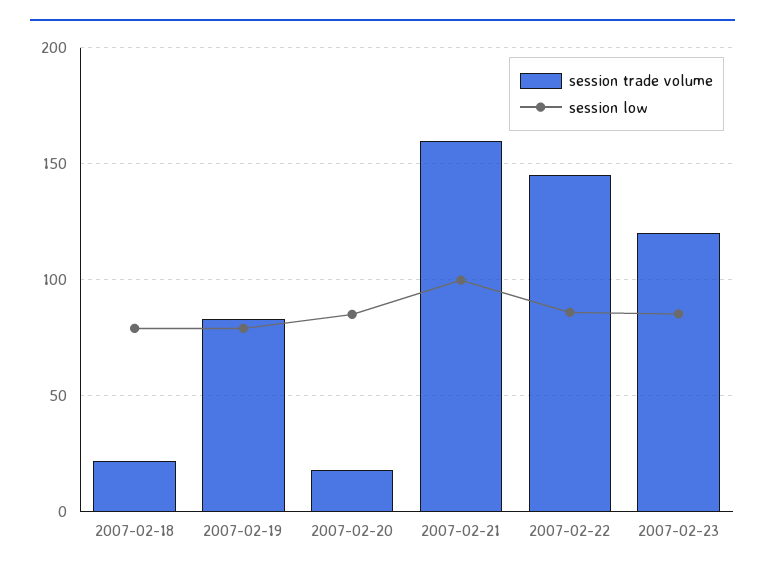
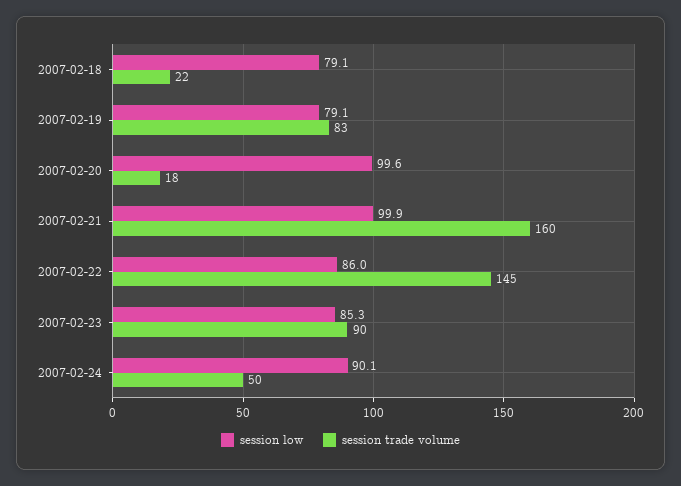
session low, 2007-02-20: 85 -> 99.6
session trade volume, 2007-02-23: 120 -> 90
session low, 2007-02-24: none -> 90.1
session trade volume, 2007-02-24: none -> 50

